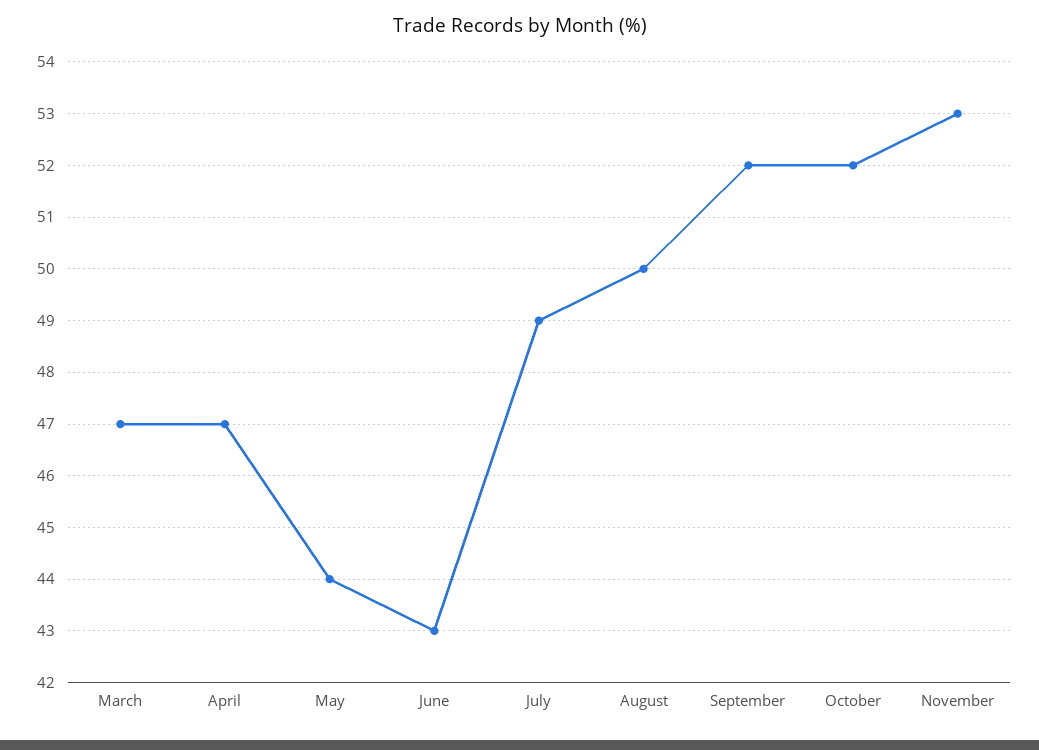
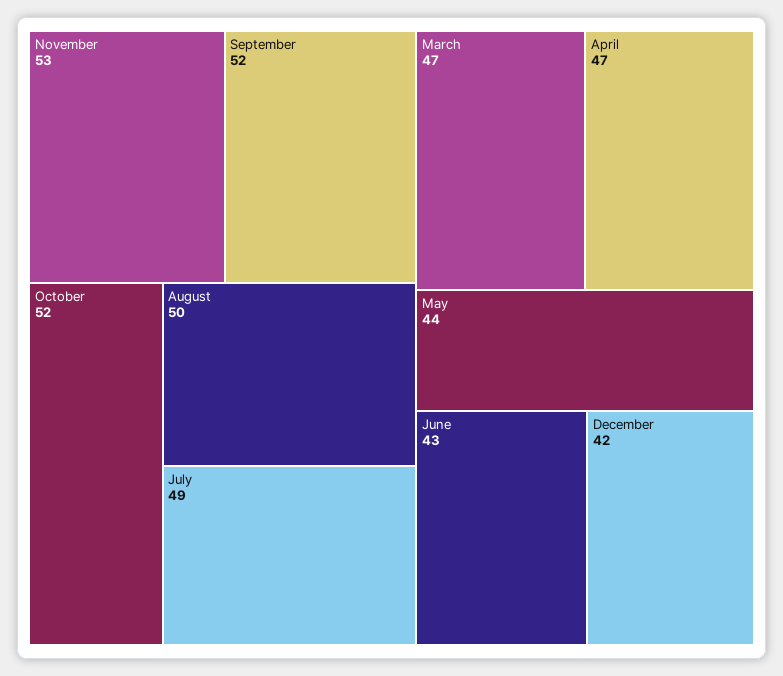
December: none -> 42

